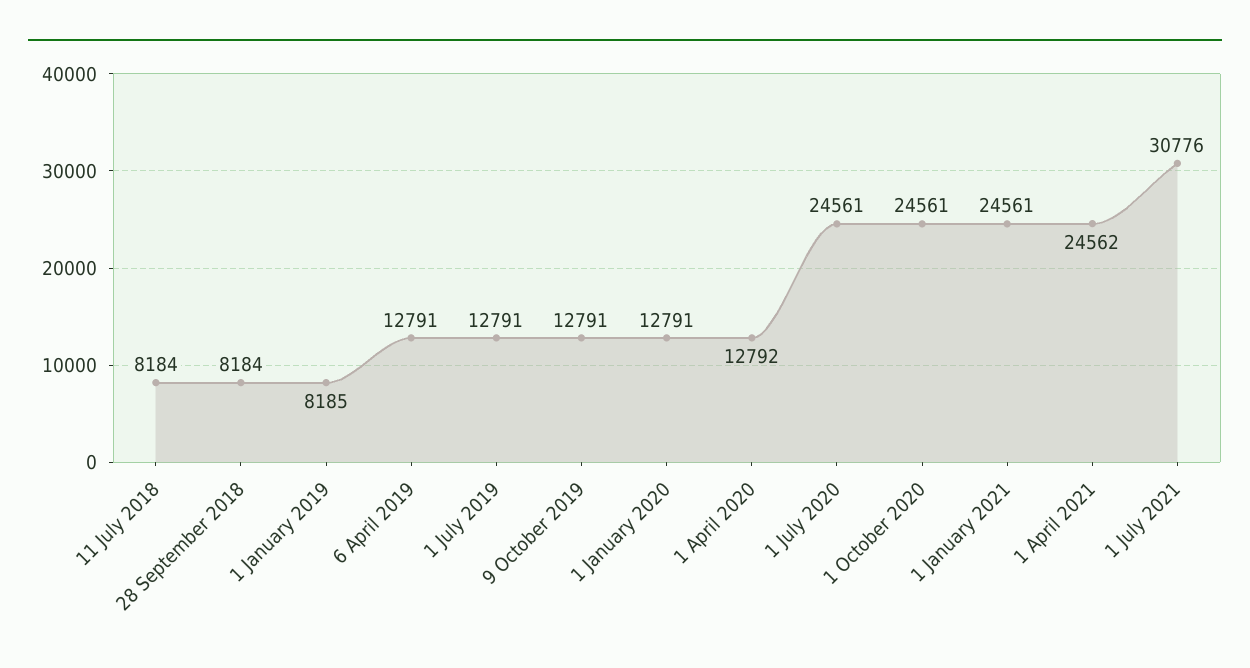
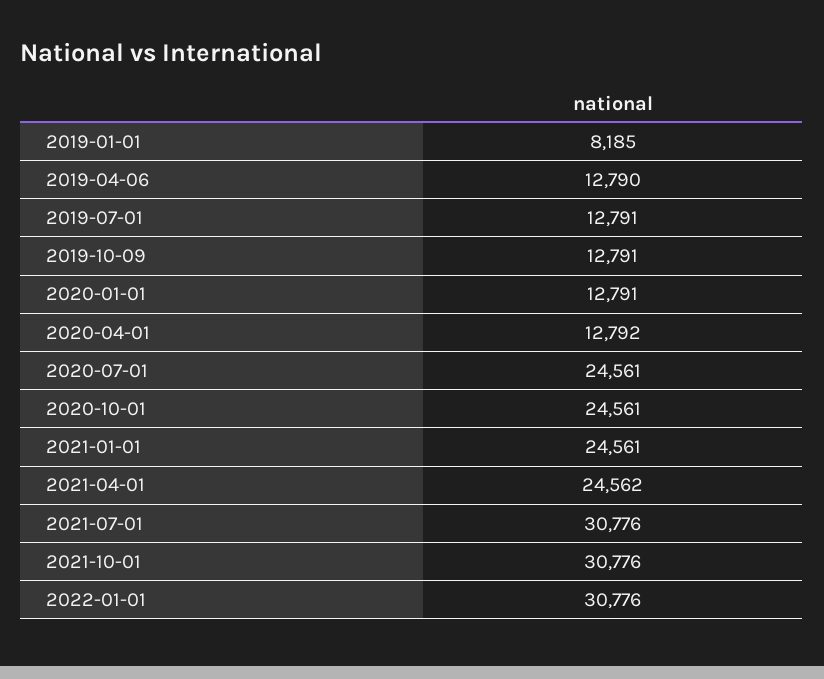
11 July 2018: 8184 -> none
28 September 2018: 8184 -> none
6 April 2019: 12791 -> 12790
2021-10-01: none -> 30776
2022-01-01: none -> 30776

